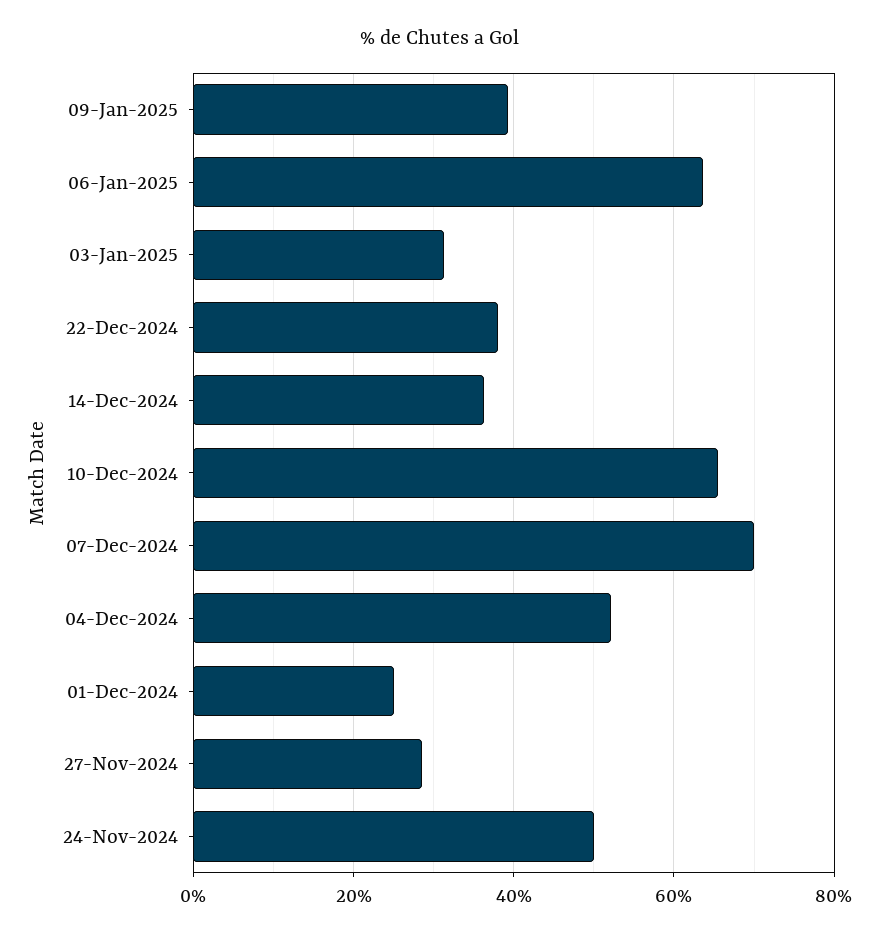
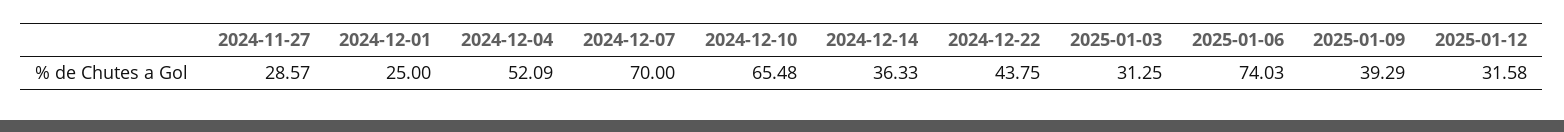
06-Jan-2025: 64 -> 74.03
22-Dec-2024: 38 -> 43.75
24-Nov-2024: 50 -> none
2025-01-12: none -> 31.58

